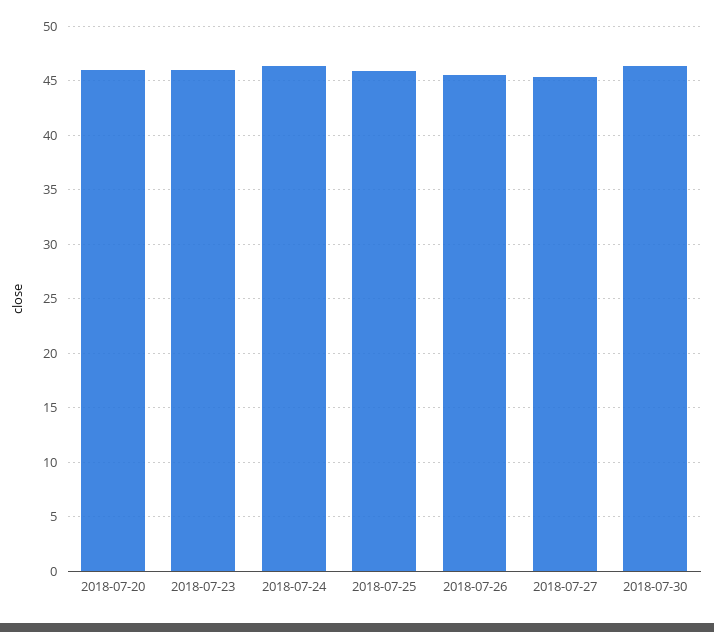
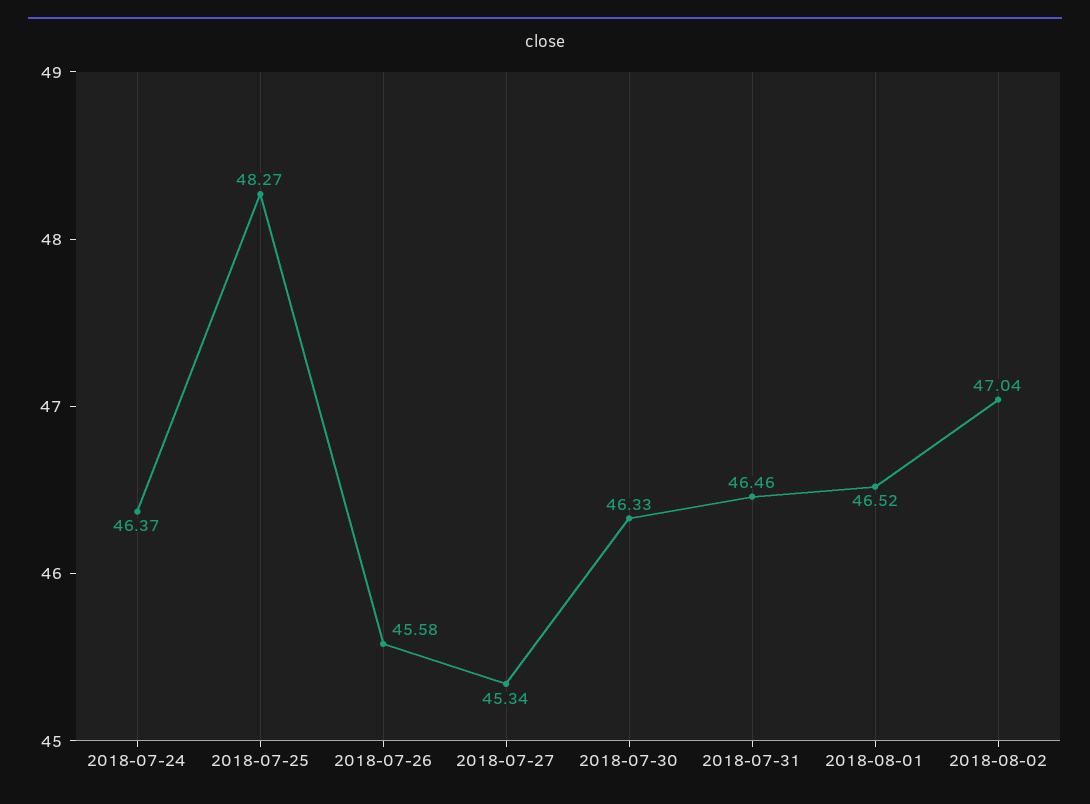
2018-07-20: 46 -> none
2018-07-23: 46 -> none
2018-07-25: 46 -> 48.27
2018-07-31: none -> 46.46
2018-08-01: none -> 46.52
2018-08-02: none -> 47.04

